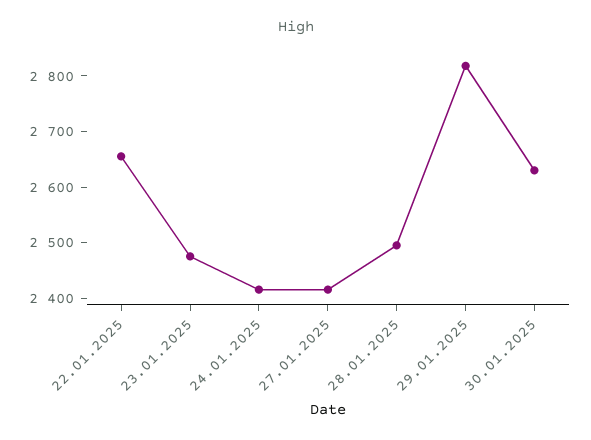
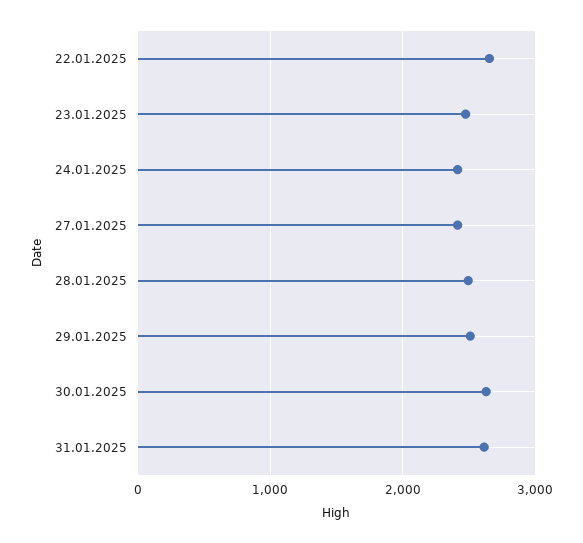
29.01.2025: 2820 -> 2500
31.01.2025: none -> 2600

